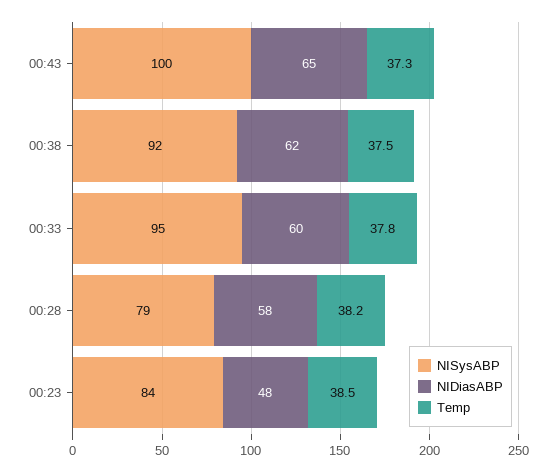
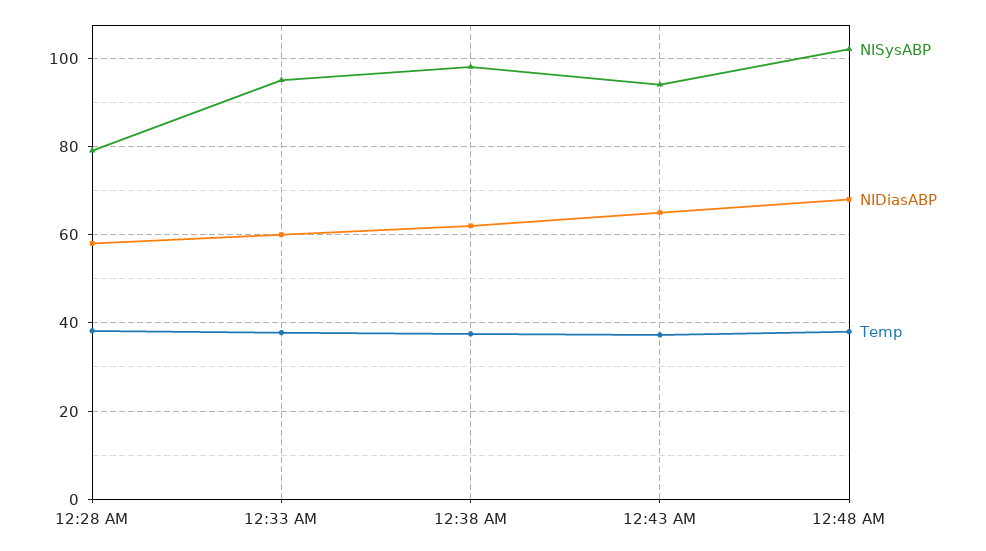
NISysABP, 00:43: 100 -> 94
NISysABP, 00:38: 92 -> 98
NISysABP, 00:23: 84 -> none
NIDiasABP, 00:23: 48 -> none
Temp, 00:23: 38.5 -> none
NISysABP, 12:48 AM: none -> 102
NIDiasABP, 12:48 AM: none -> 68
Temp, 12:48 AM: none -> 38

